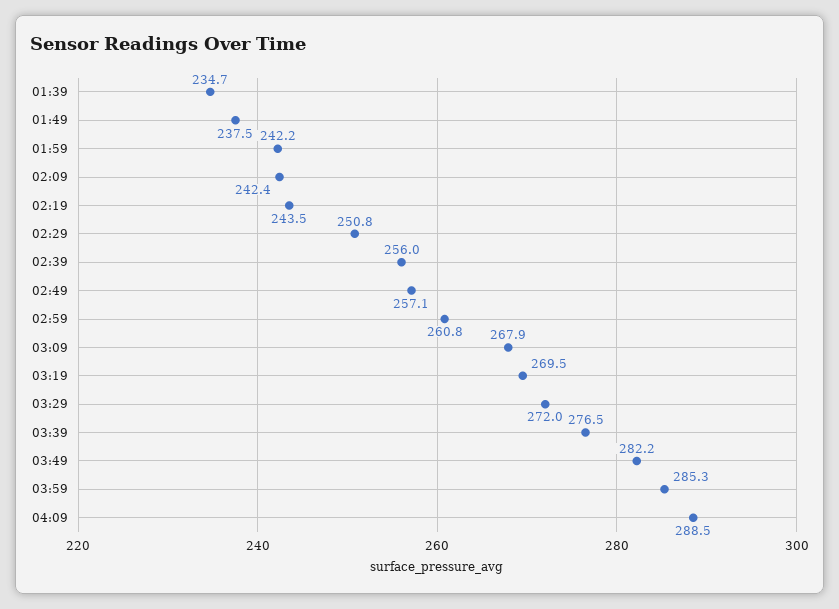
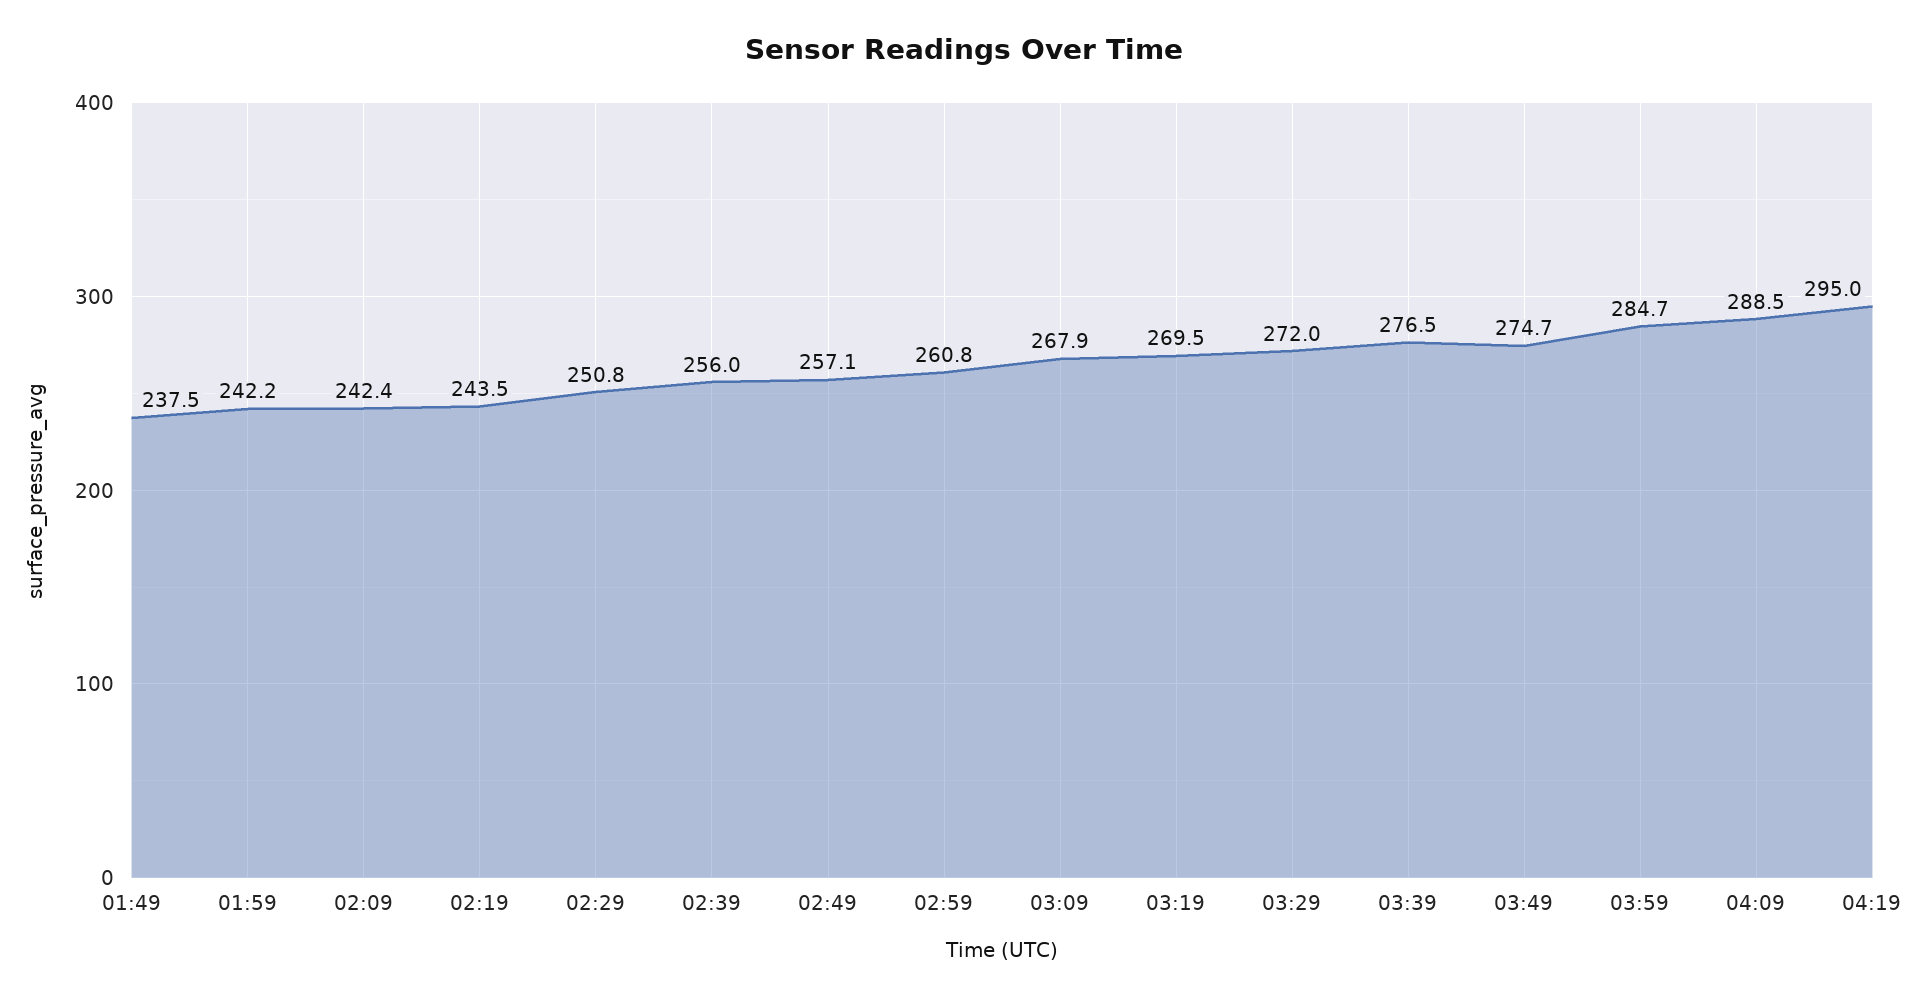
01:39: 234.7 -> none
03:49: 282.2 -> 274.7
03:59: 285.3 -> 284.7
04:19: none -> 295

